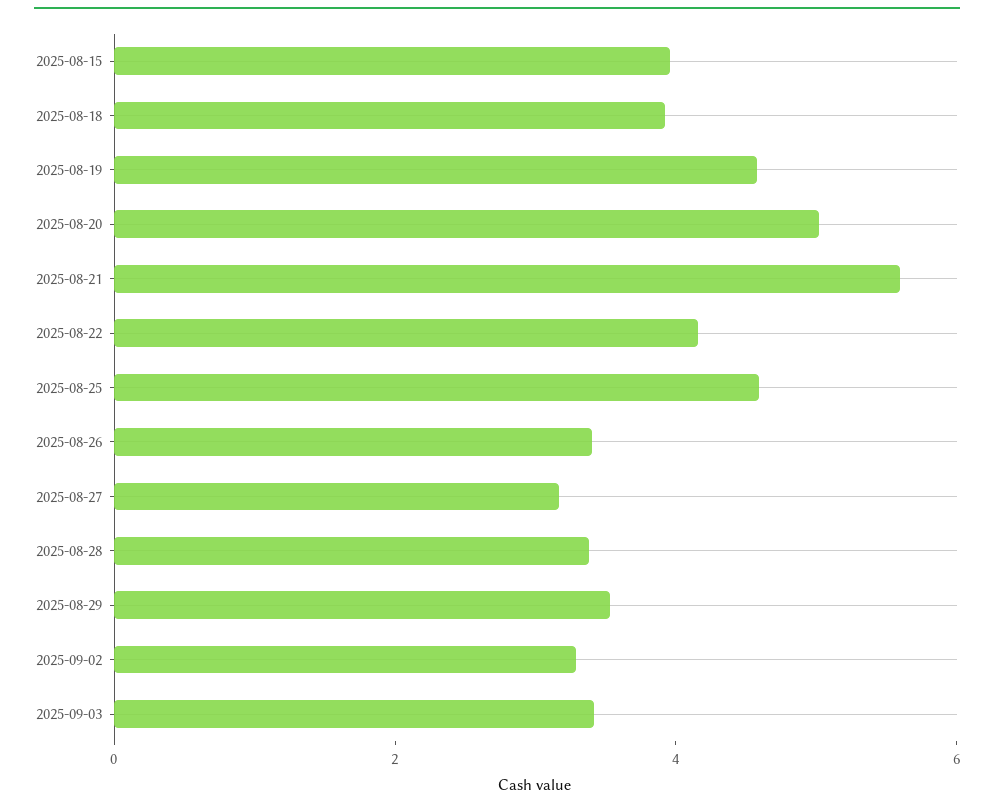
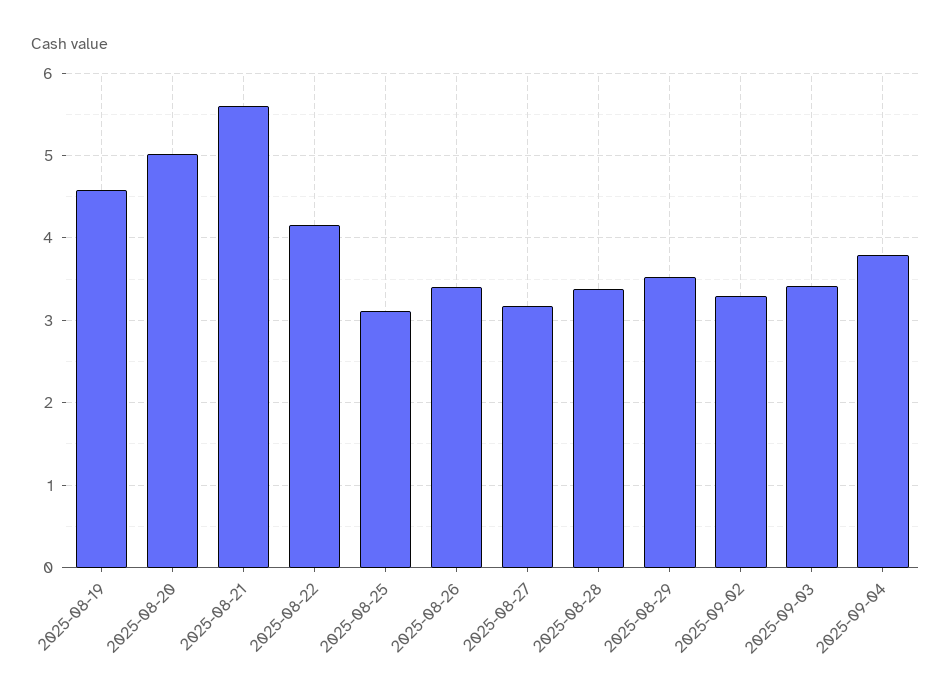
2025-08-15: 4 -> none
2025-08-18: 4 -> none
2025-08-25: 4.5 -> 3.1
2025-09-04: none -> 3.8

